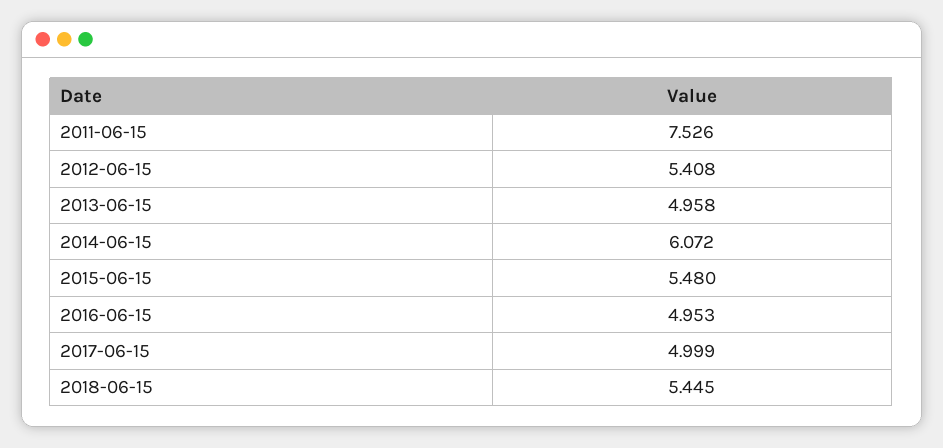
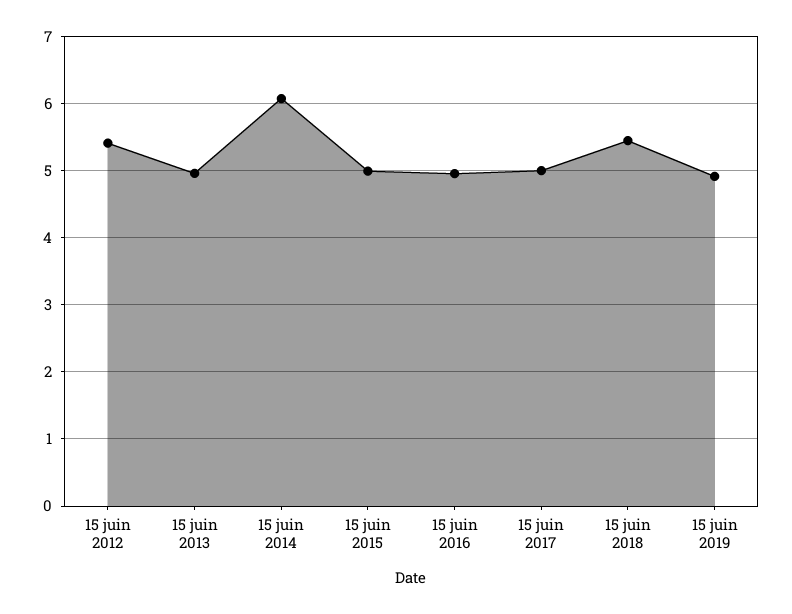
2011-06-15: 7.526 -> none
2015-06-15: 5.48 -> 5
15 juin 2019: none -> 4.9

